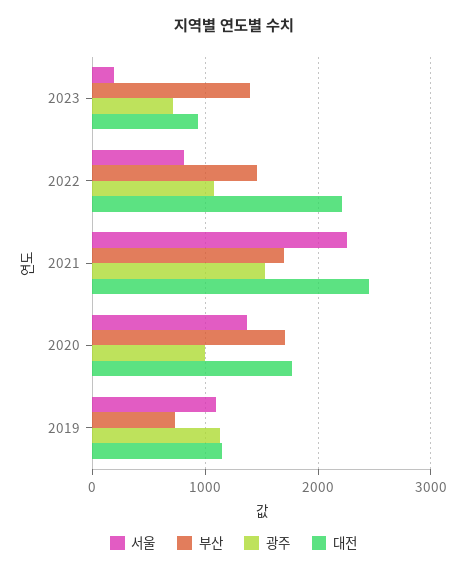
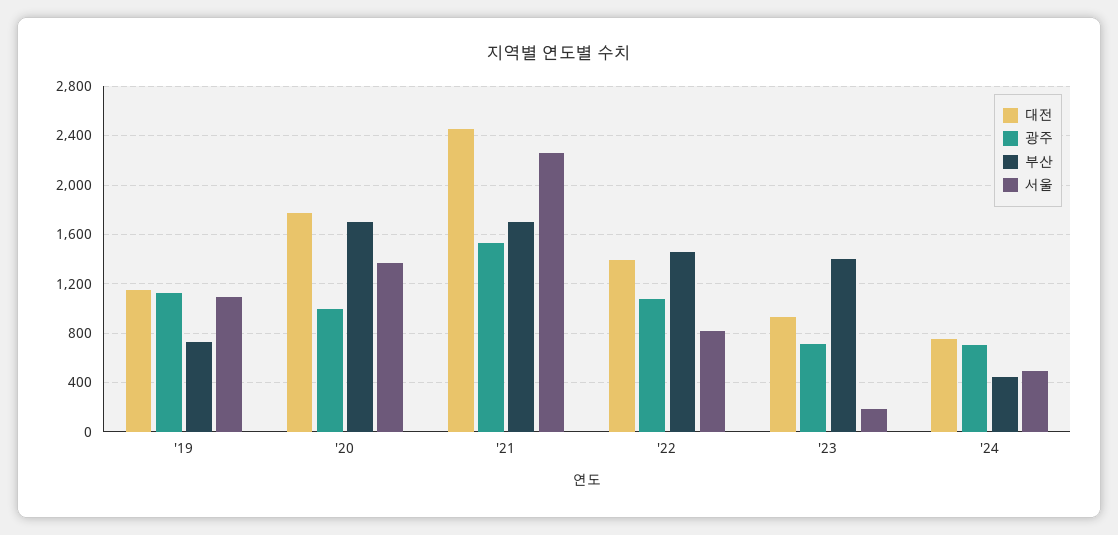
대전, 2022: 2200 -> 1400
대전, '24: none -> 750
광주, '24: none -> 700
부산, '24: none -> 450
서울, '24: none -> 500

